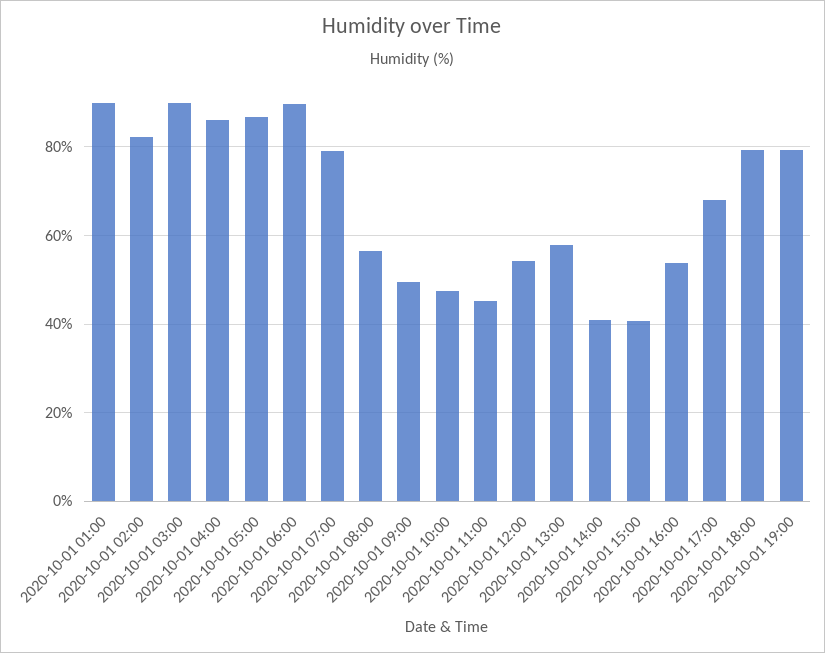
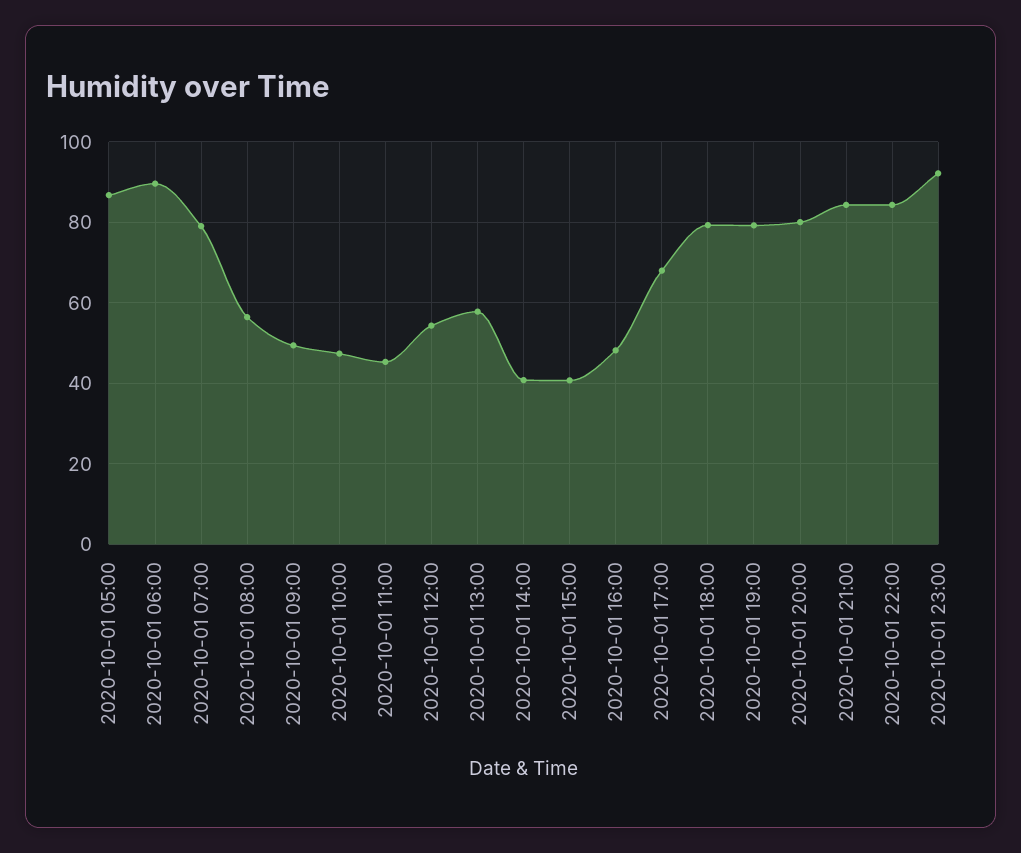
2020-10-01 01:00: 90 -> none
2020-10-01 02:00: 82 -> none
2020-10-01 03:00: 90 -> none
2020-10-01 04:00: 86 -> none
2020-10-01 16:00: 54 -> 48
2020-10-01 20:00: none -> 80
2020-10-01 21:00: none -> 84
2020-10-01 22:00: none -> 84
2020-10-01 23:00: none -> 92

